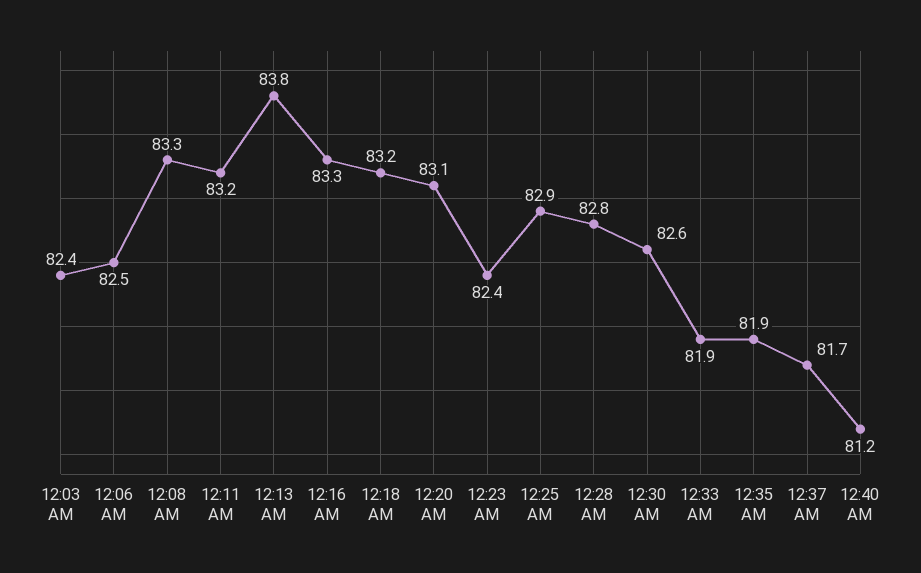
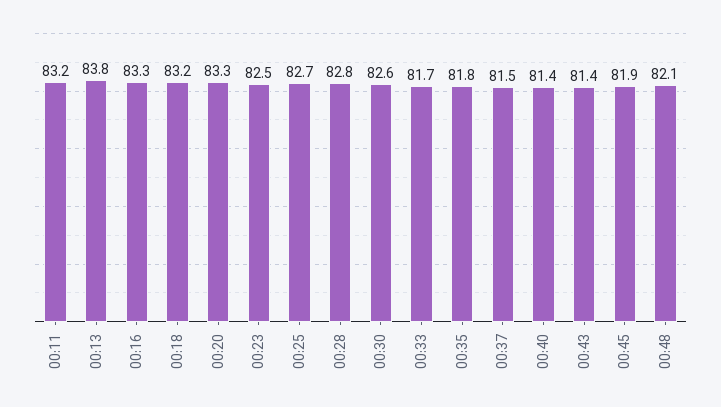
12:03 AM: 82.4 -> none
12:06 AM: 82.5 -> none
12:08 AM: 83.3 -> none
12:20 AM: 83.1 -> 83.3
12:23 AM: 82.4 -> 82.5
12:25 AM: 82.9 -> 82.7
12:33 AM: 81.9 -> 81.7
12:35 AM: 81.9 -> 81.8
12:37 AM: 81.7 -> 81.5
12:40 AM: 81.2 -> 81.4
00:43: none -> 81.4
00:45: none -> 81.9
00:48: none -> 82.1

